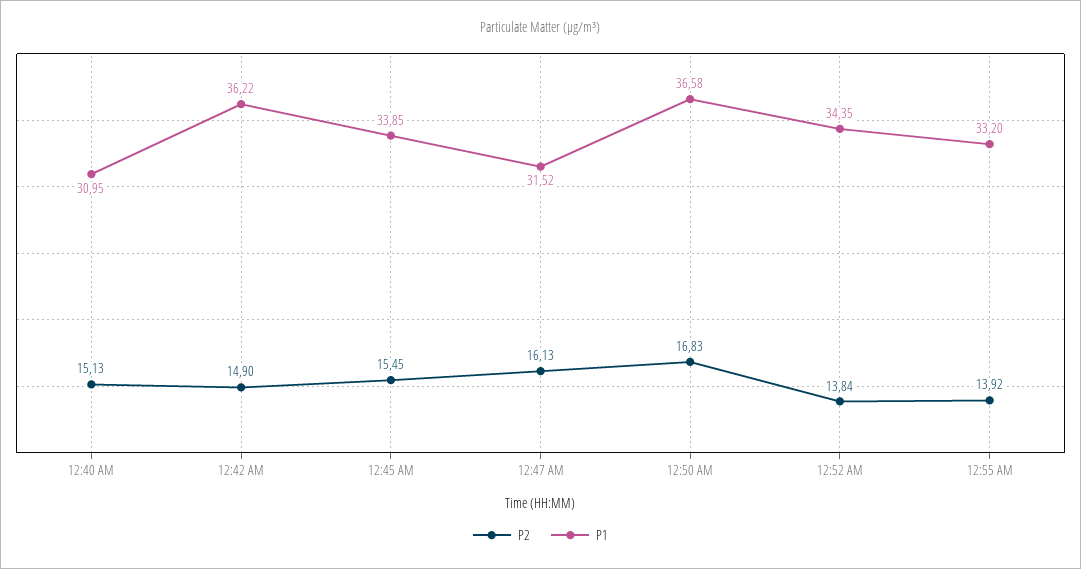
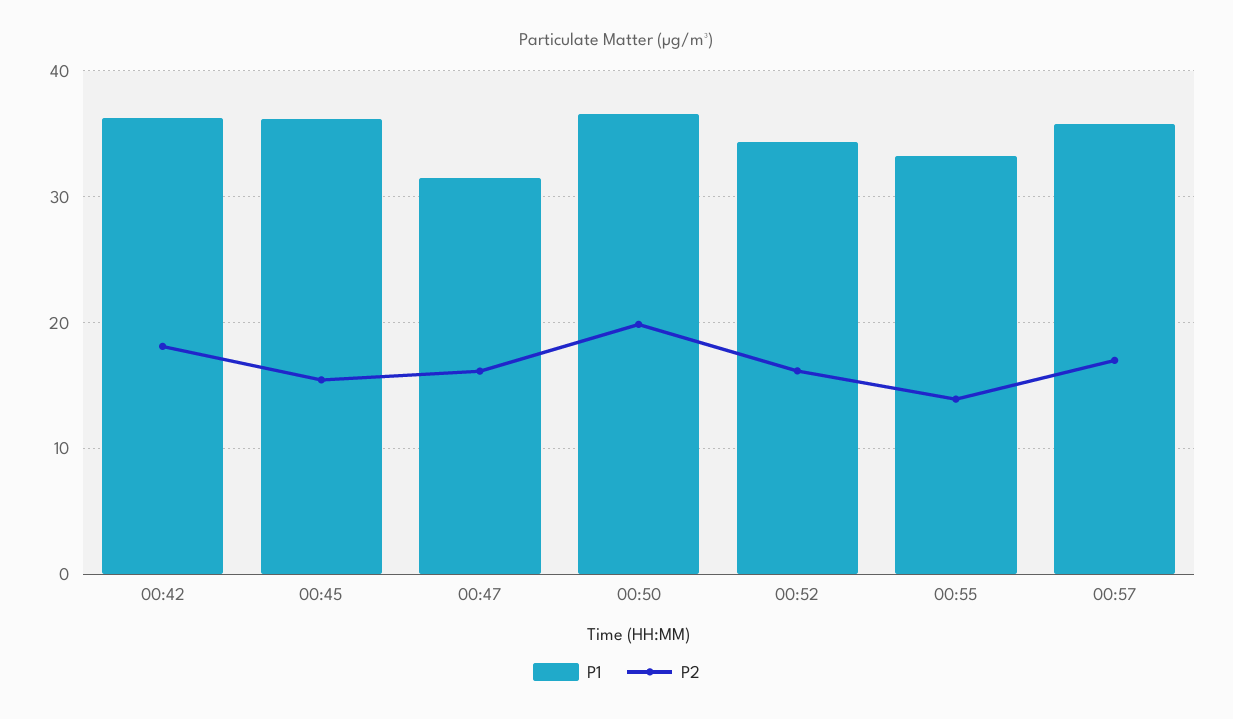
P2, 12:40 AM: 15.13 -> none
P1, 12:40 AM: 30.95 -> none
P2, 12:42 AM: 14.9 -> 18
P1, 12:45 AM: 33.85 -> 36
P2, 12:50 AM: 16.83 -> 20
P2, 12:52 AM: 13.84 -> 16
P1, 00:57: none -> 36
P2, 00:57: none -> 17

